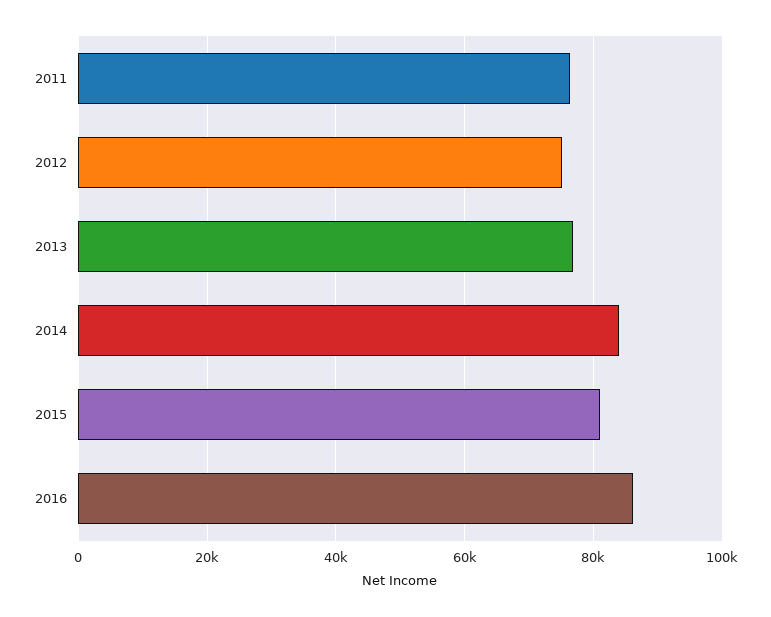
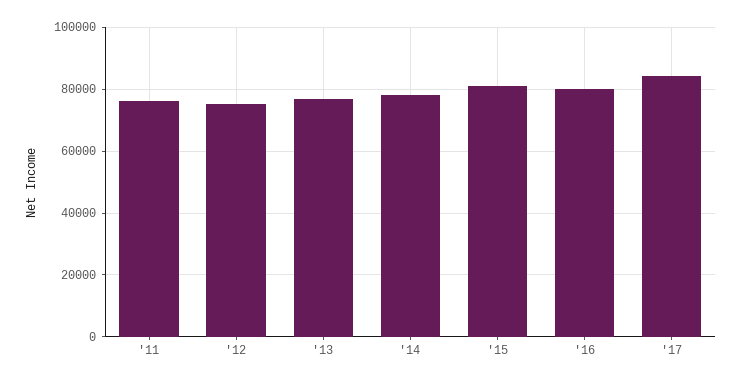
2014: 84000 -> 78000
2016: 86000 -> 80000
'17: none -> 84000

